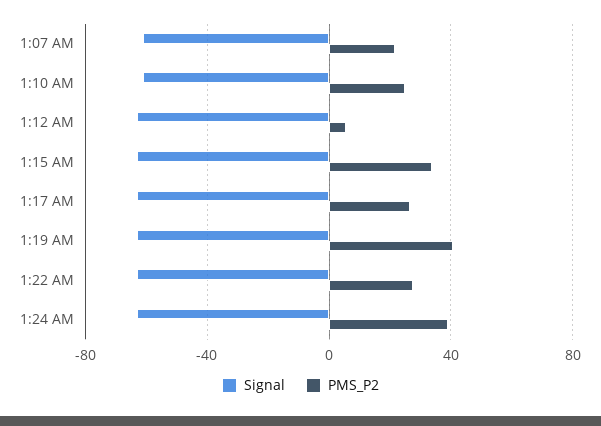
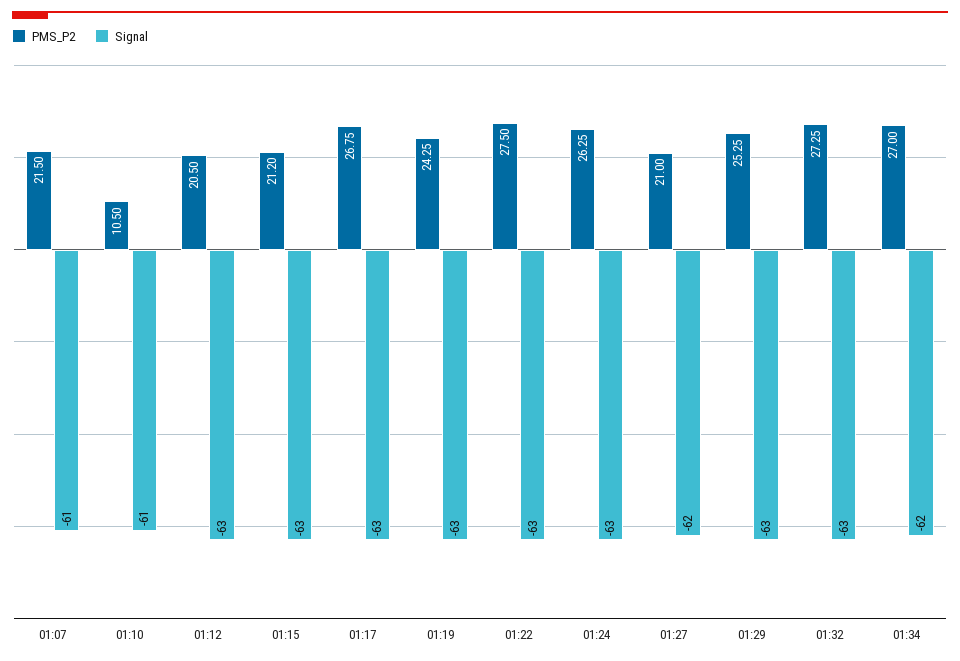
PMS_P2, 1:10 AM: 25 -> 10.5
PMS_P2, 1:12 AM: 5 -> 20.5
PMS_P2, 1:15 AM: 35 -> 21.2
PMS_P2, 1:19 AM: 40 -> 24.25
PMS_P2, 1:24 AM: 40 -> 26.25
PMS_P2, 01:27: none -> 21
Signal, 01:27: none -> -62
PMS_P2, 01:29: none -> 25.25
Signal, 01:29: none -> -63
PMS_P2, 01:32: none -> 27.25
Signal, 01:32: none -> -63
PMS_P2, 01:34: none -> 27
Signal, 01:34: none -> -62

